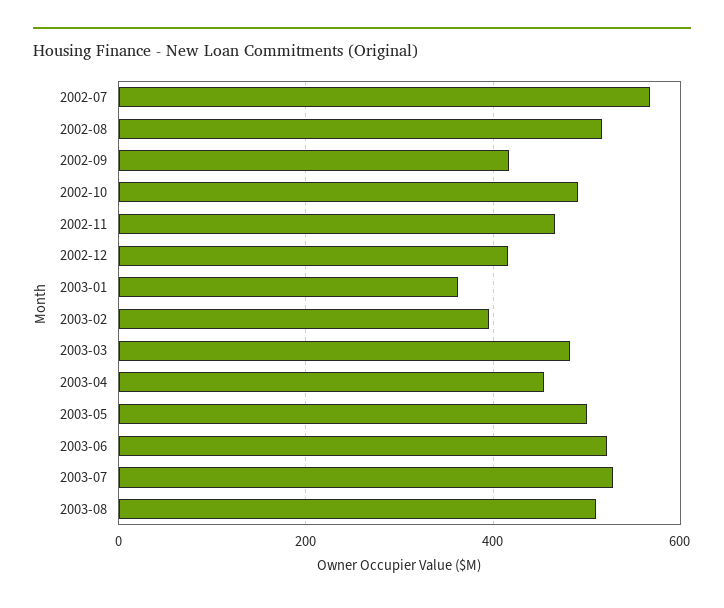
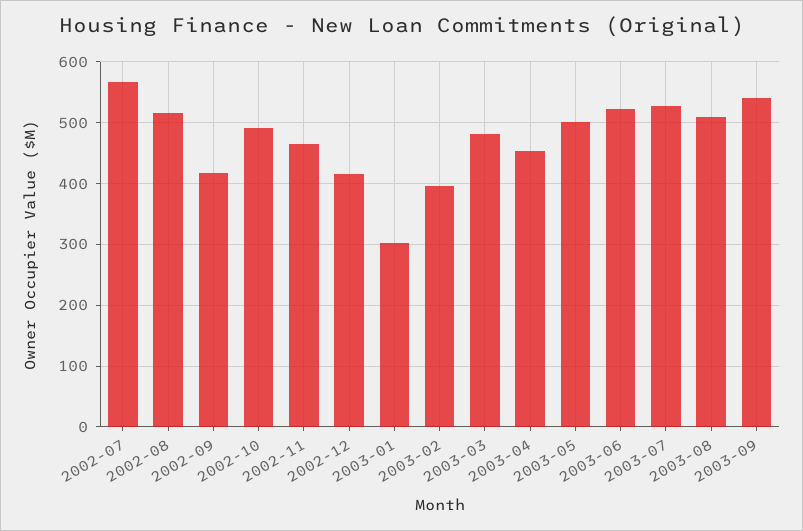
2003-01: 360 -> 300
2003-09: none -> 540

